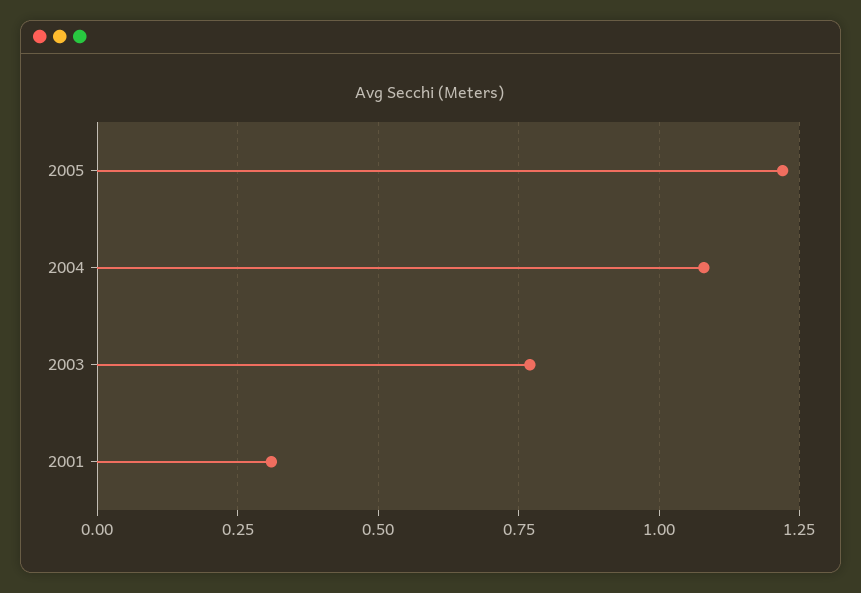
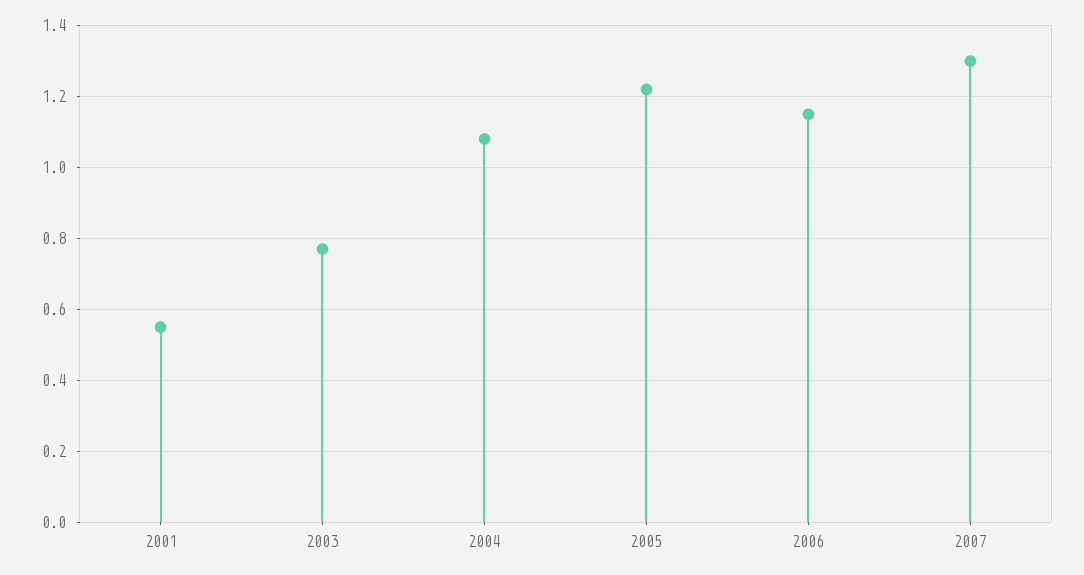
2001: 0.3 -> 0.55
2006: none -> 1.15
2007: none -> 1.3

